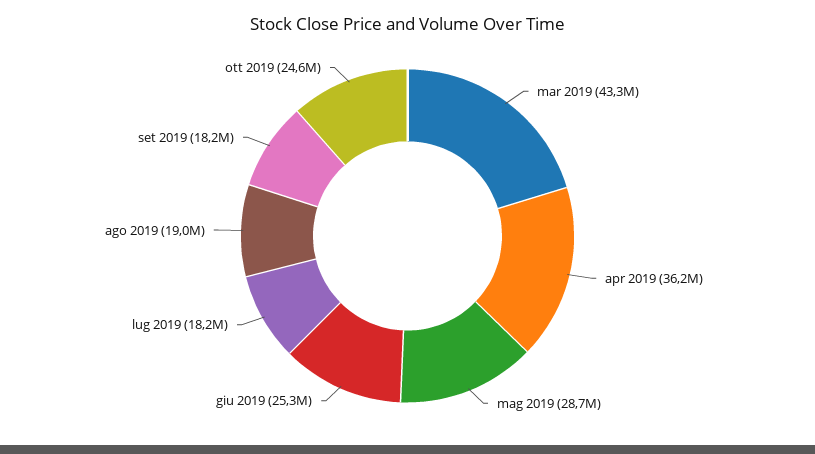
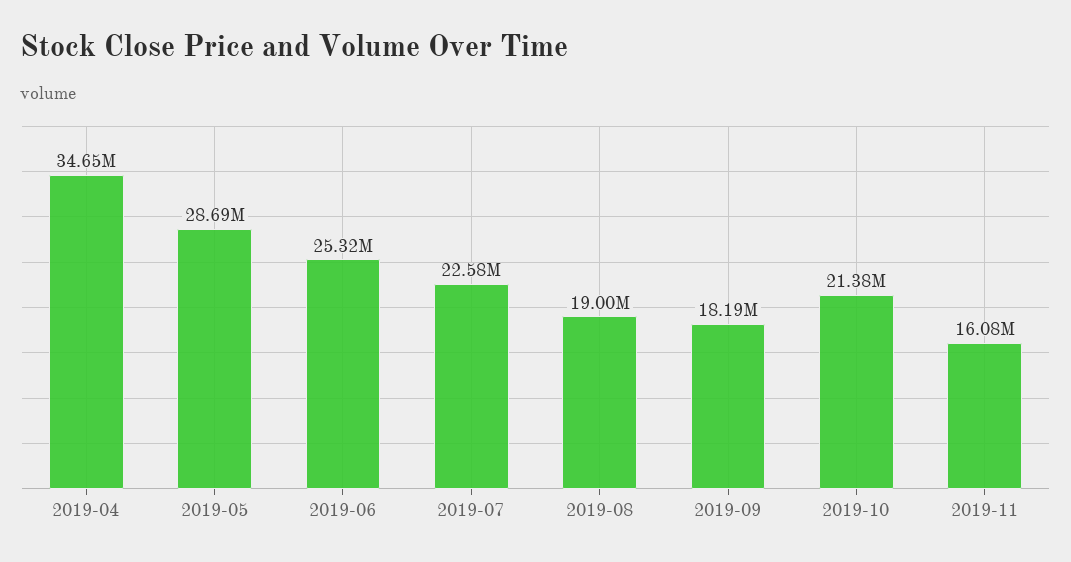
mar 2019: 43300000 -> none
apr 2019: 36200000 -> 34650000
lug 2019: 18200000 -> 22580000
ott 2019: 24600000 -> 21380000
2019-11: none -> 16080000

